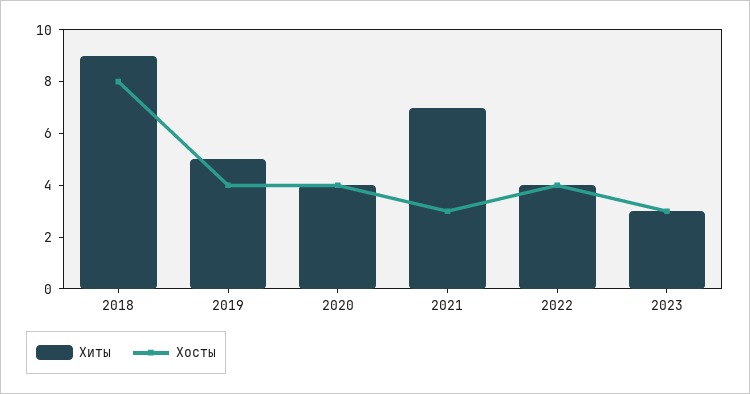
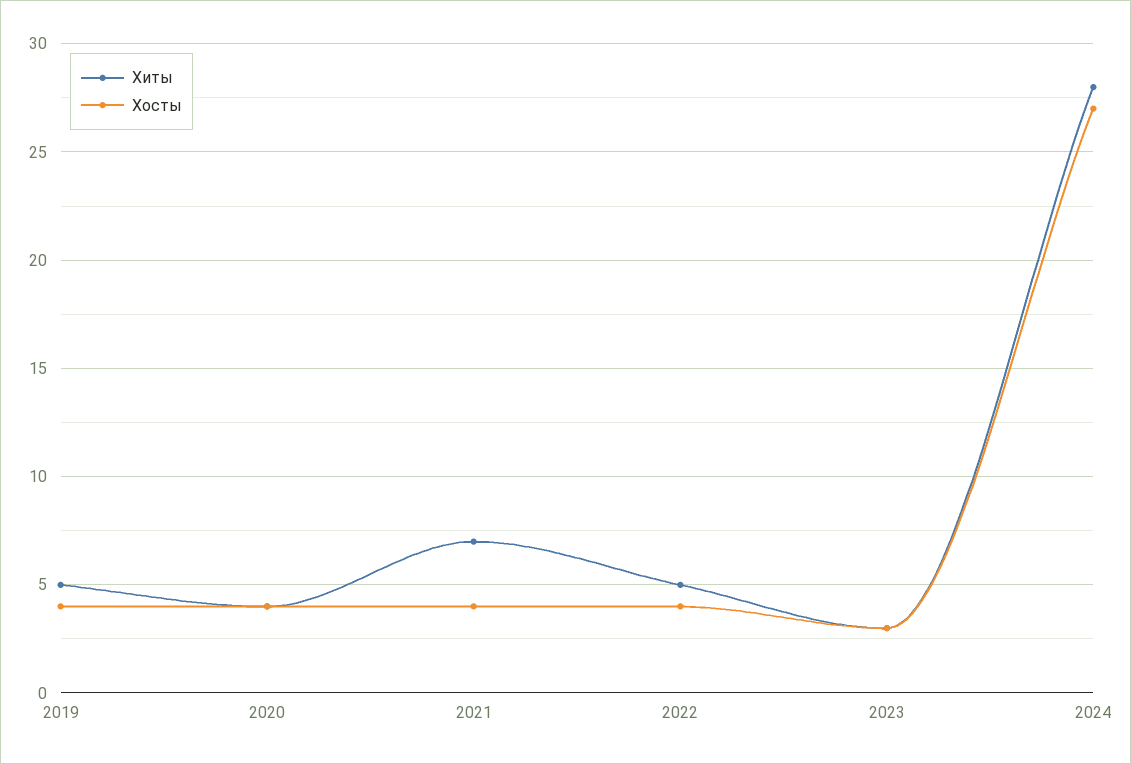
Хиты, 2018: 9 -> none
Хосты, 2018: 8 -> none
Хосты, 2021: 3 -> 4
Хиты, 2022: 4 -> 5
Хиты, 2024: none -> 28
Хосты, 2024: none -> 27

